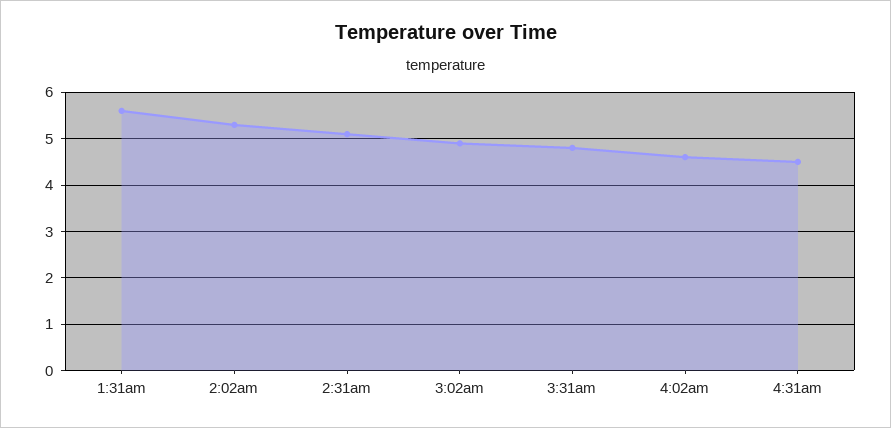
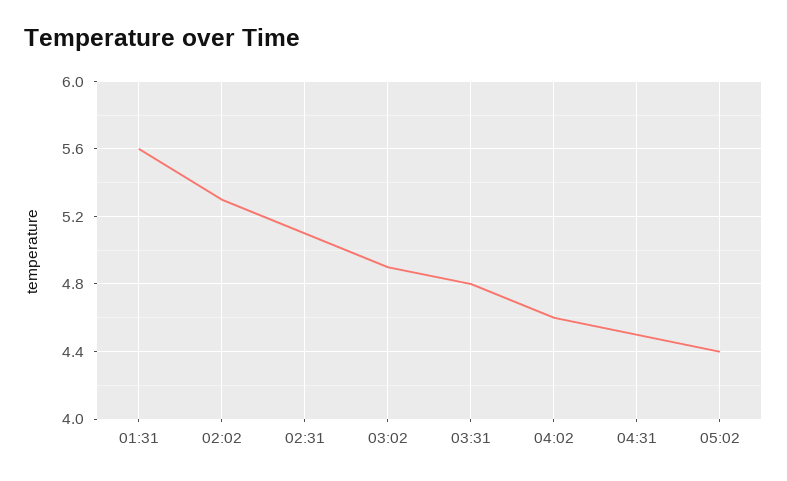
05:02: none -> 4.4

